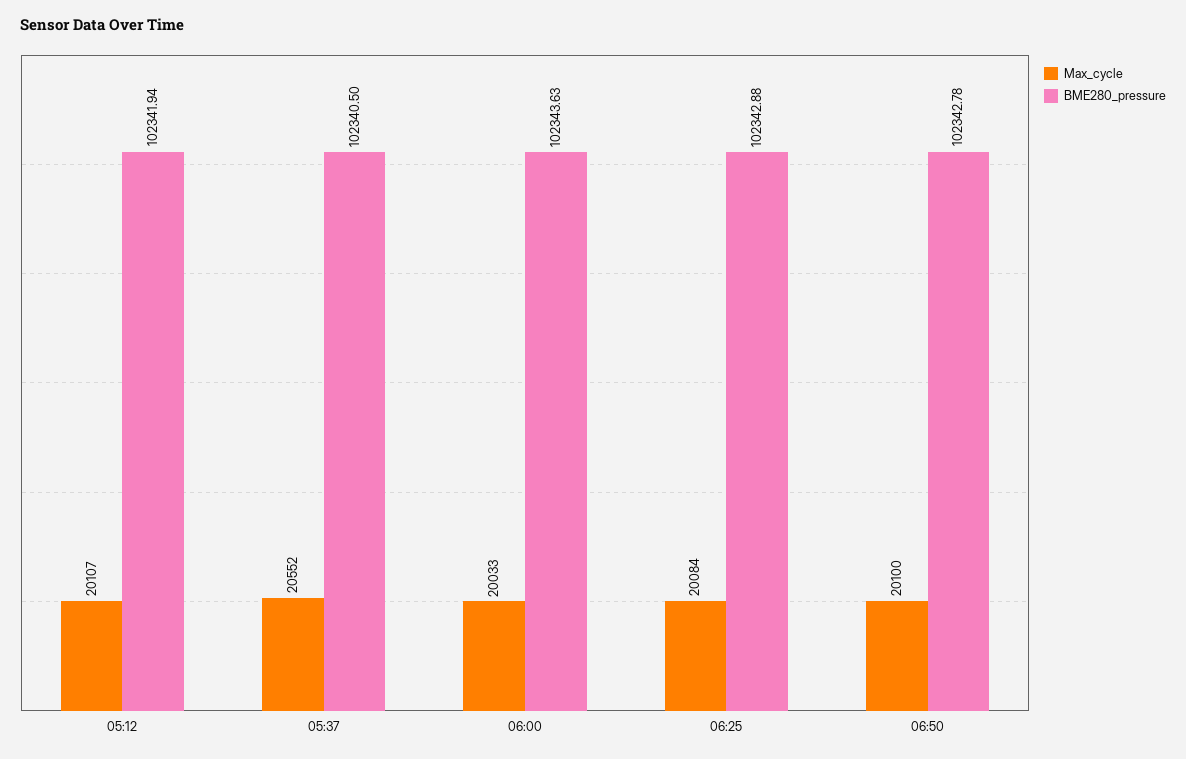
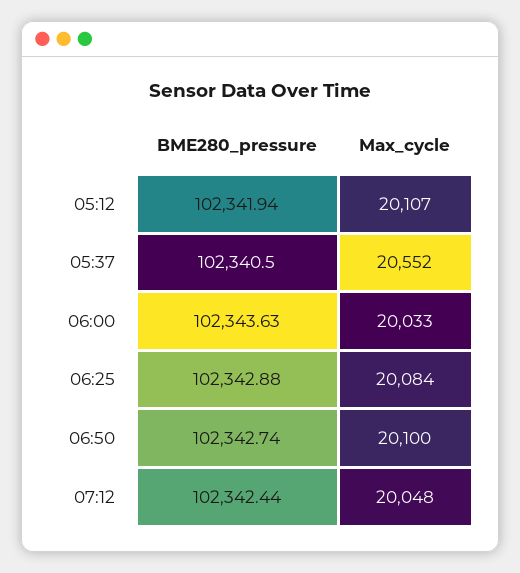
BME280_pressure, 06:50: 102342.78 -> 102342.74
BME280_pressure, 07:12: none -> 102342.44
Max_cycle, 07:12: none -> 20048

